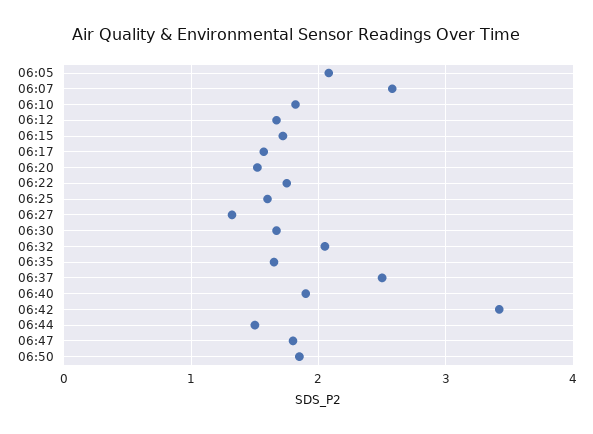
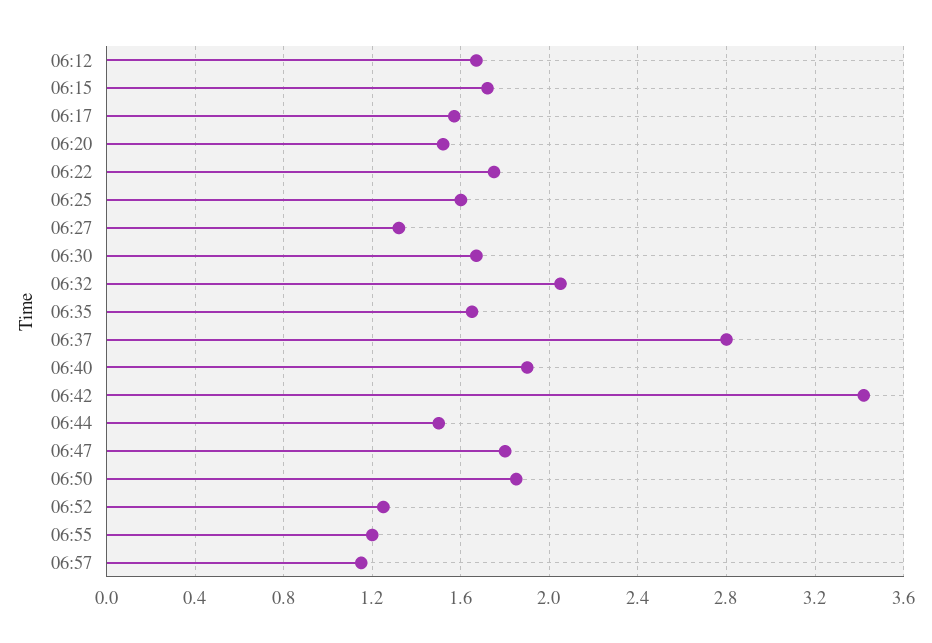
06:05: 2.1 -> none
06:07: 2.6 -> none
06:10: 1.8 -> none
06:37: 2.5 -> 2.8
06:52: none -> 1.25
06:55: none -> 1.2
06:57: none -> 1.15

